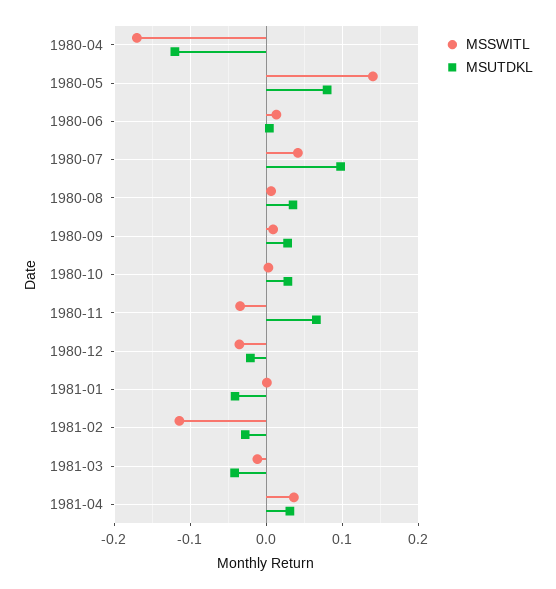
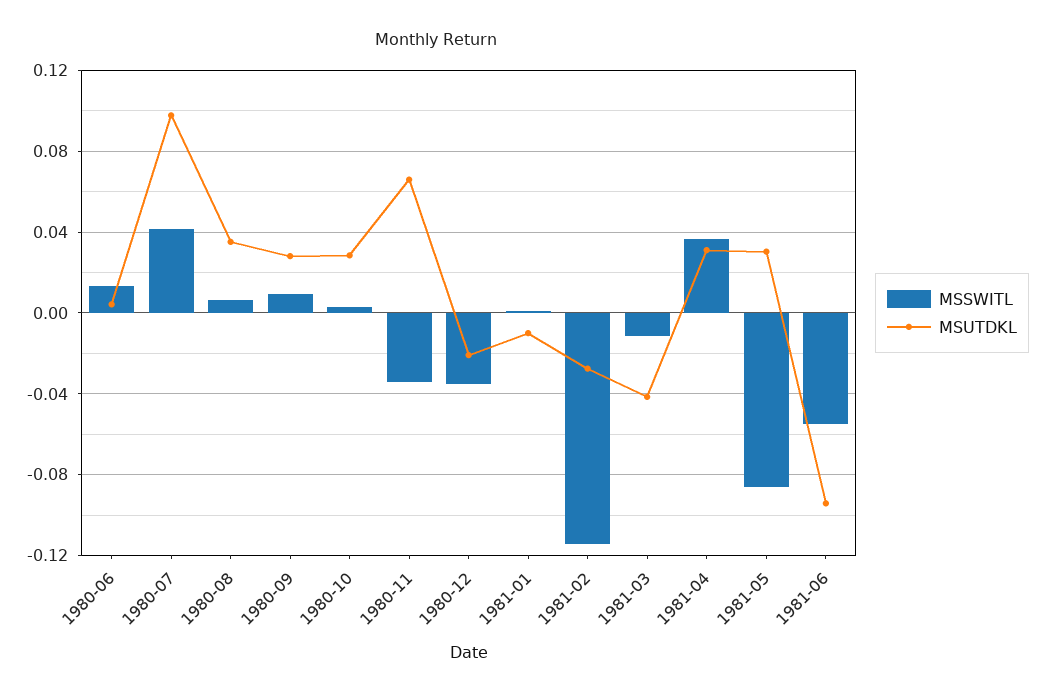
MSSWITL, 1980-04: -0.17 -> none
MSUTDKL, 1980-04: -0.12 -> none
MSSWITL, 1980-05: 0.14 -> none
MSUTDKL, 1980-05: 0.08 -> none
MSUTDKL, 1981-01: -0.04 -> -0.01
MSSWITL, 1981-05: none -> -0.085
MSUTDKL, 1981-05: none -> 0.03
MSSWITL, 1981-06: none -> -0.055
MSUTDKL, 1981-06: none -> -0.095

